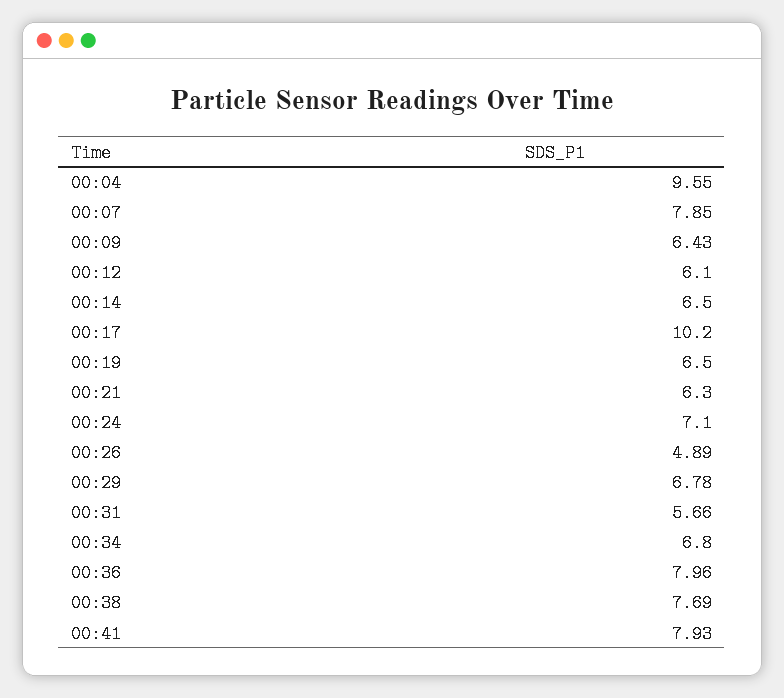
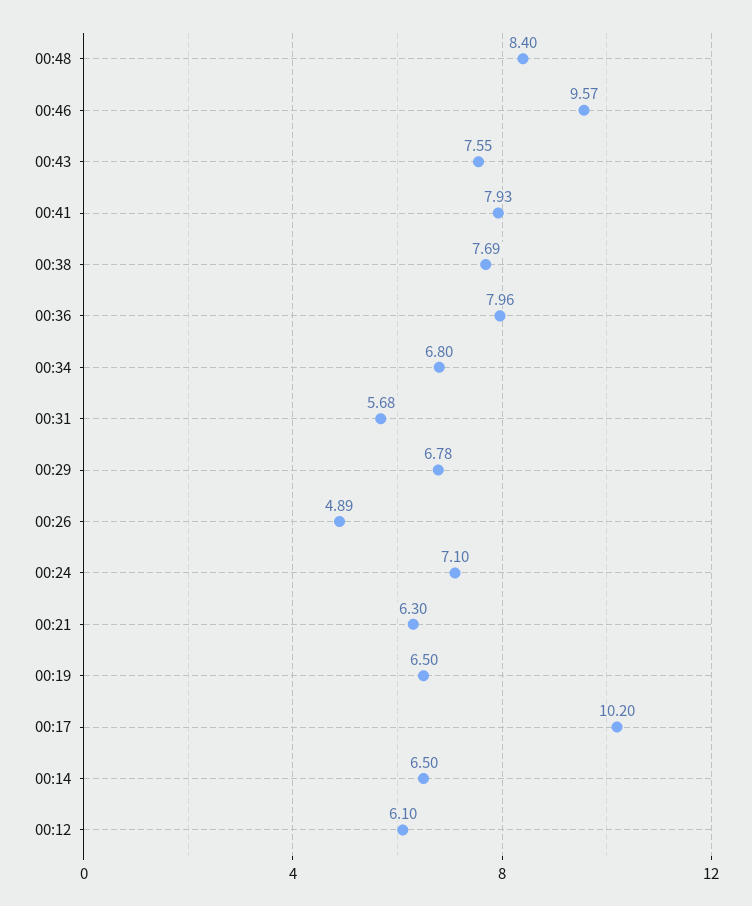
00:04: 9.55 -> none
00:07: 7.85 -> none
00:09: 6.43 -> none
00:31: 5.66 -> 5.68
00:48: none -> 8.4
00:46: none -> 9.57
00:43: none -> 7.55

